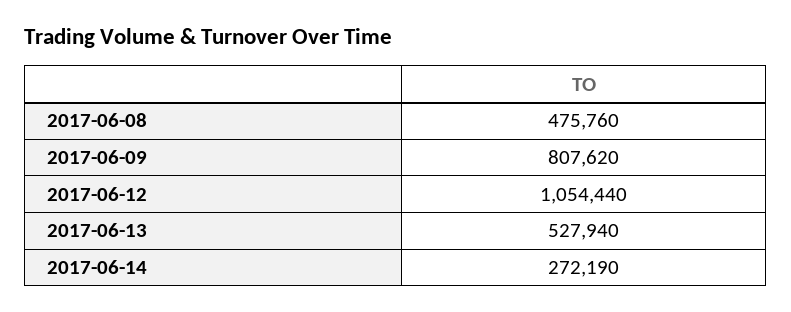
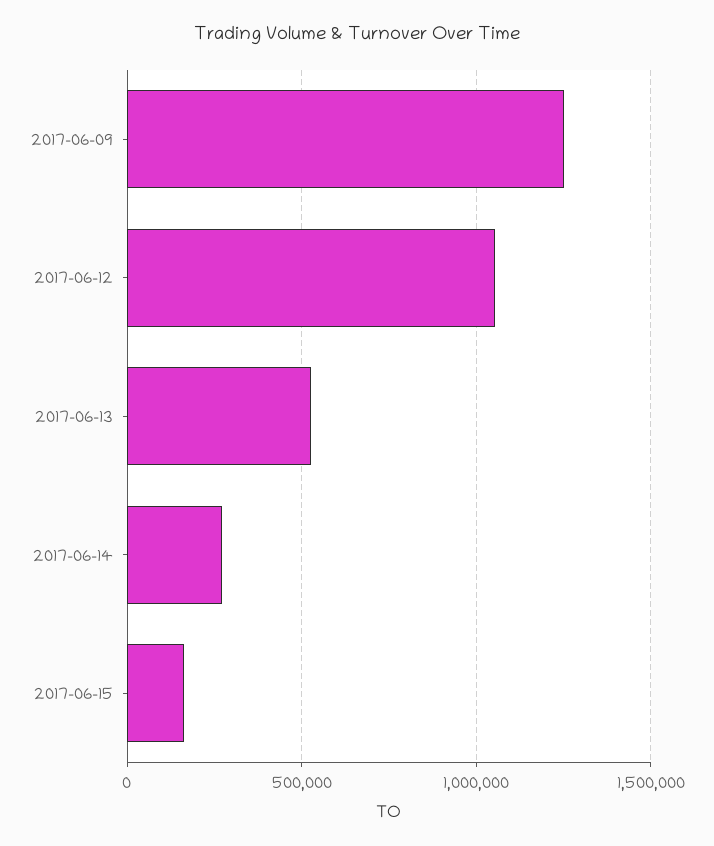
2017-06-08: 475760 -> none
2017-06-09: 807620 -> 1250000
2017-06-15: none -> 150000

